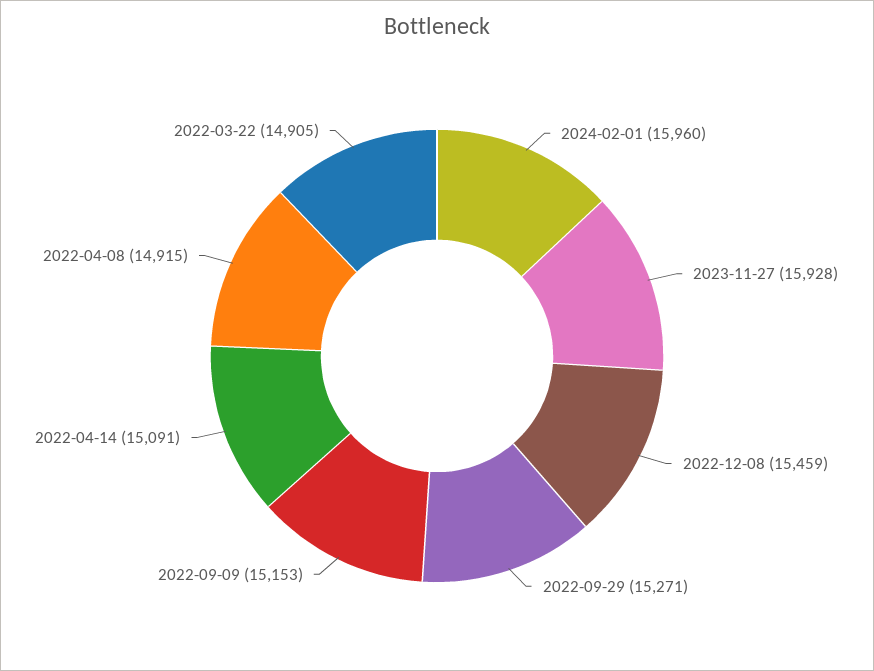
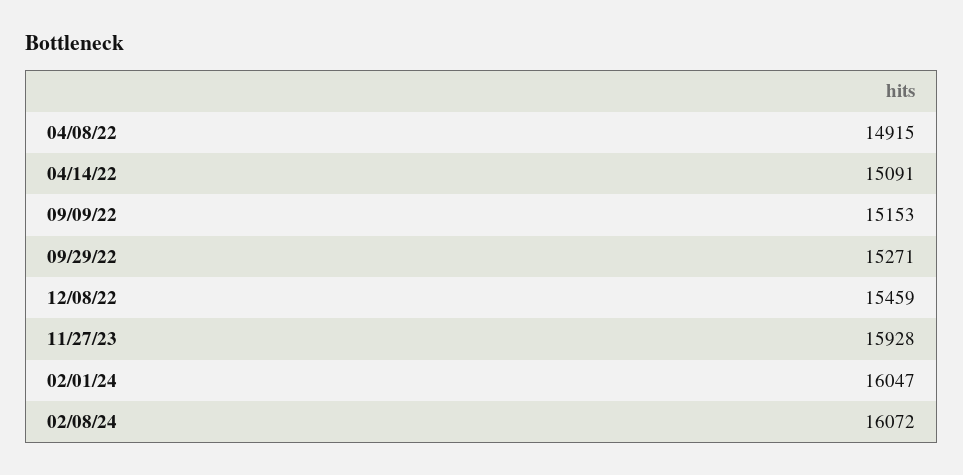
2024-02-01: 15960 -> 16047
2022-03-22: 14905 -> none
02/08/24: none -> 16072

